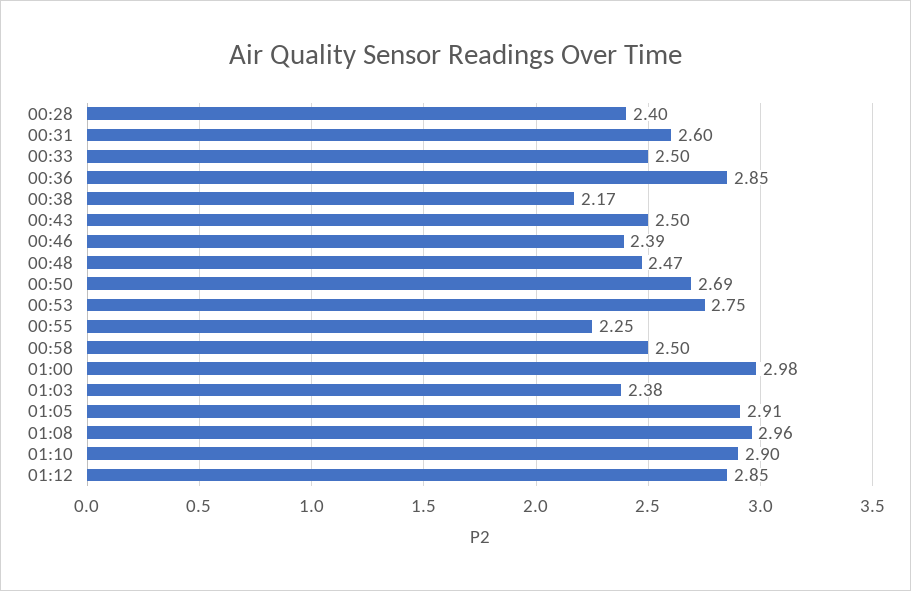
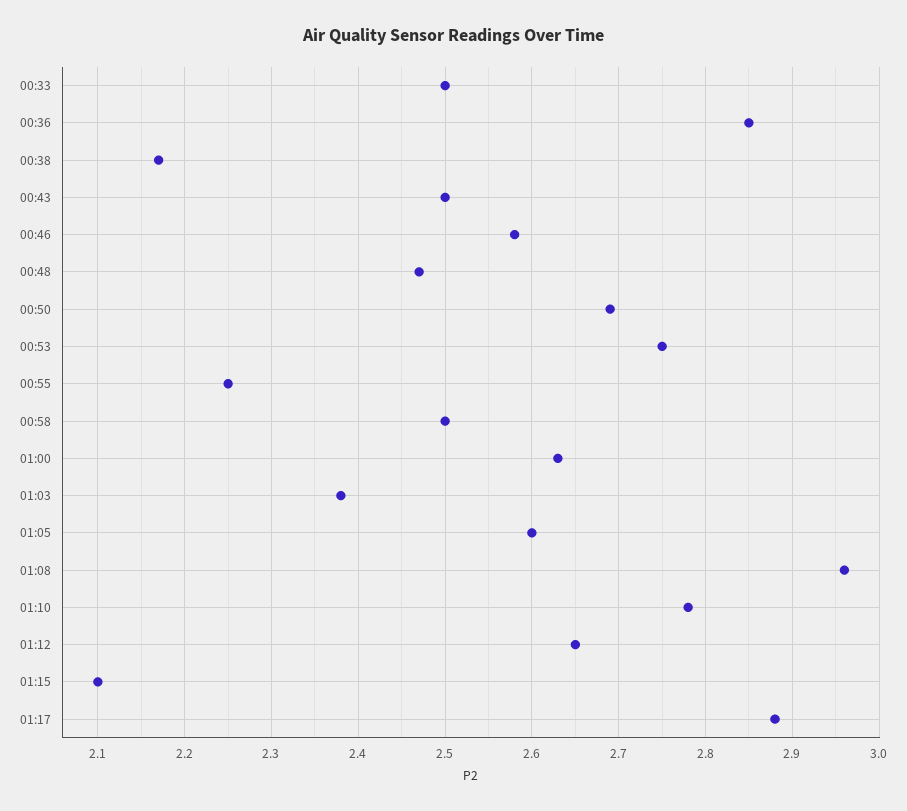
00:28: 2.4 -> none
00:31: 2.6 -> none
00:46: 2.39 -> 2.58
01:00: 2.98 -> 2.63
01:05: 2.91 -> 2.6
01:10: 2.9 -> 2.78
01:12: 2.85 -> 2.65
01:15: none -> 2.1
01:17: none -> 2.88

